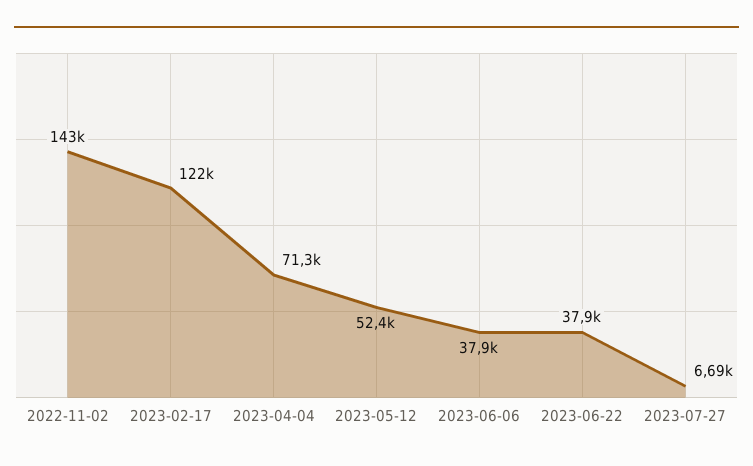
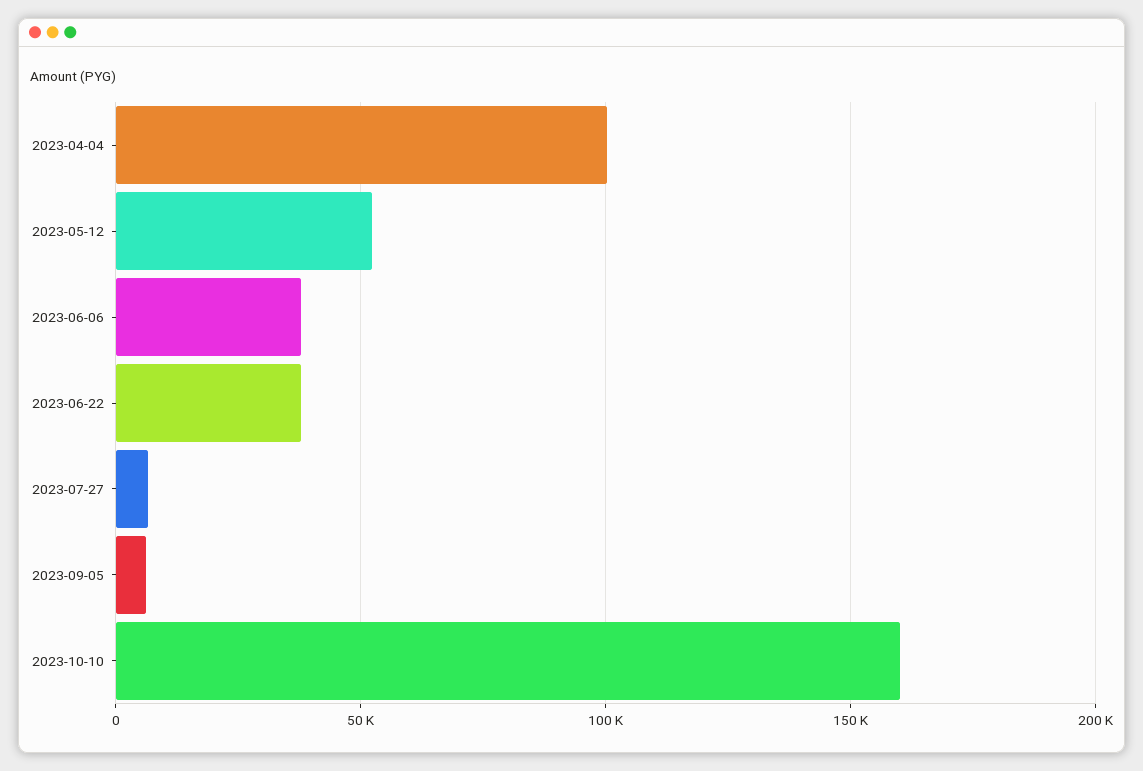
2022-11-02: 143000 -> none
2023-02-17: 122000 -> none
2023-04-04: 71300 -> 100000
2023-09-05: none -> 5000
2023-10-10: none -> 160000

